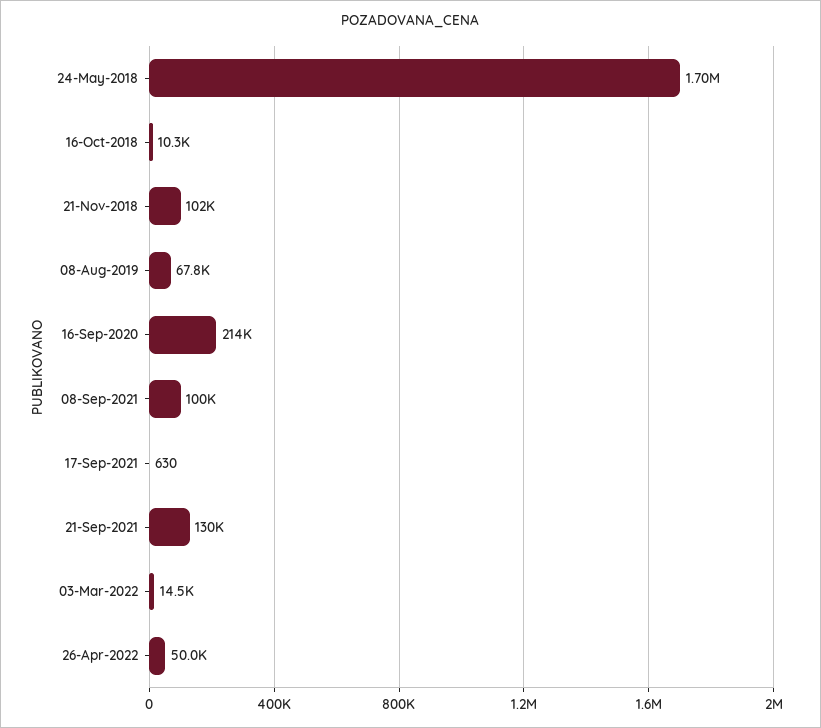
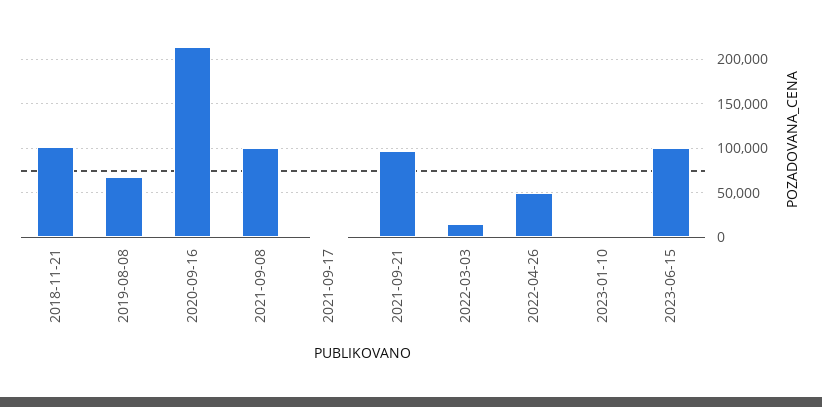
24-May-2018: 1700000 -> none
16-Oct-2018: 10300 -> none
21-Sep-2021: 130000 -> 100000
2023-01-10: none -> 0
2023-06-15: none -> 100000

